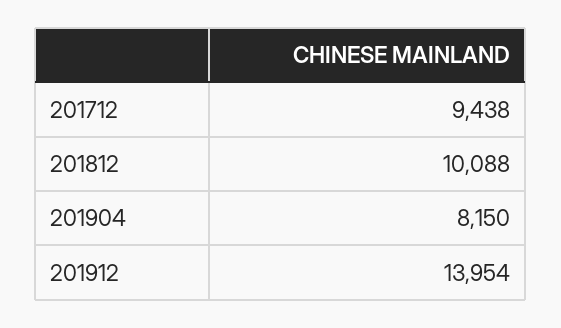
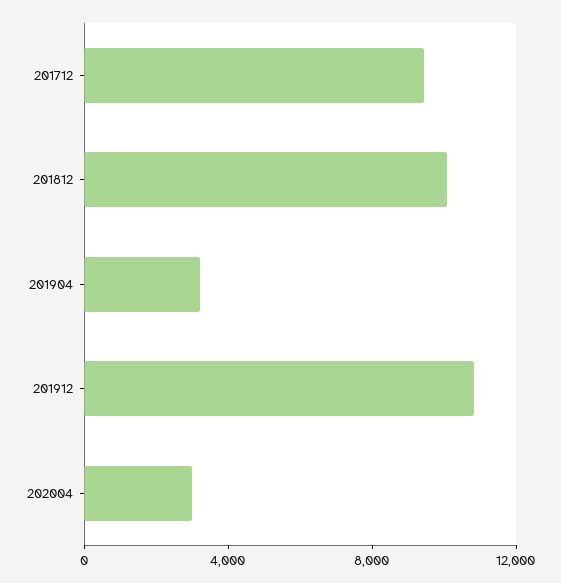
201904: 8150 -> 3000
201912: 13954 -> 11000
202004: none -> 3000

